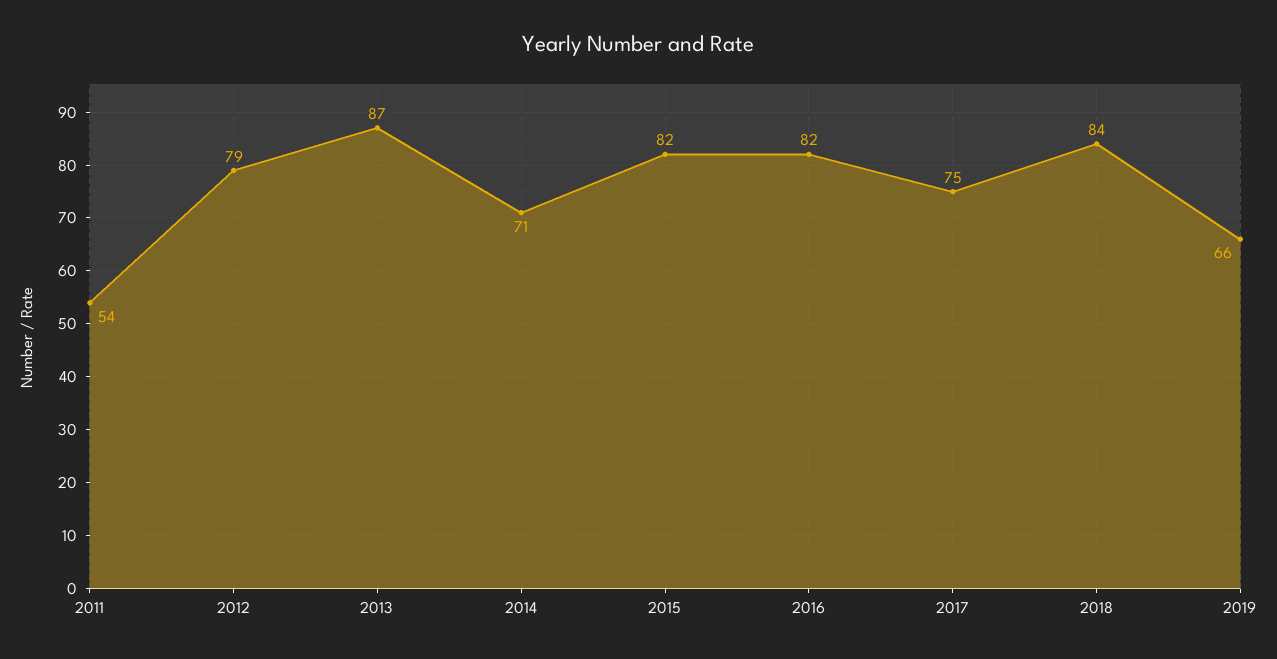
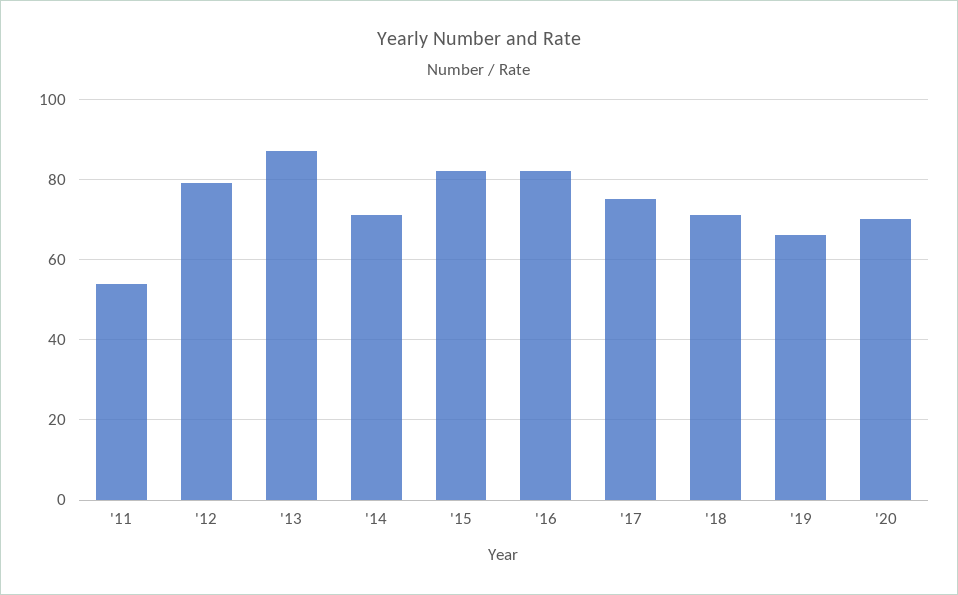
2018: 84 -> 70
'20: none -> 70

